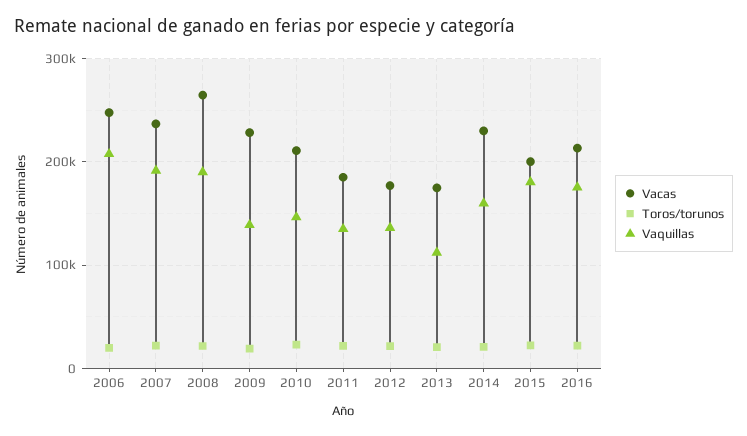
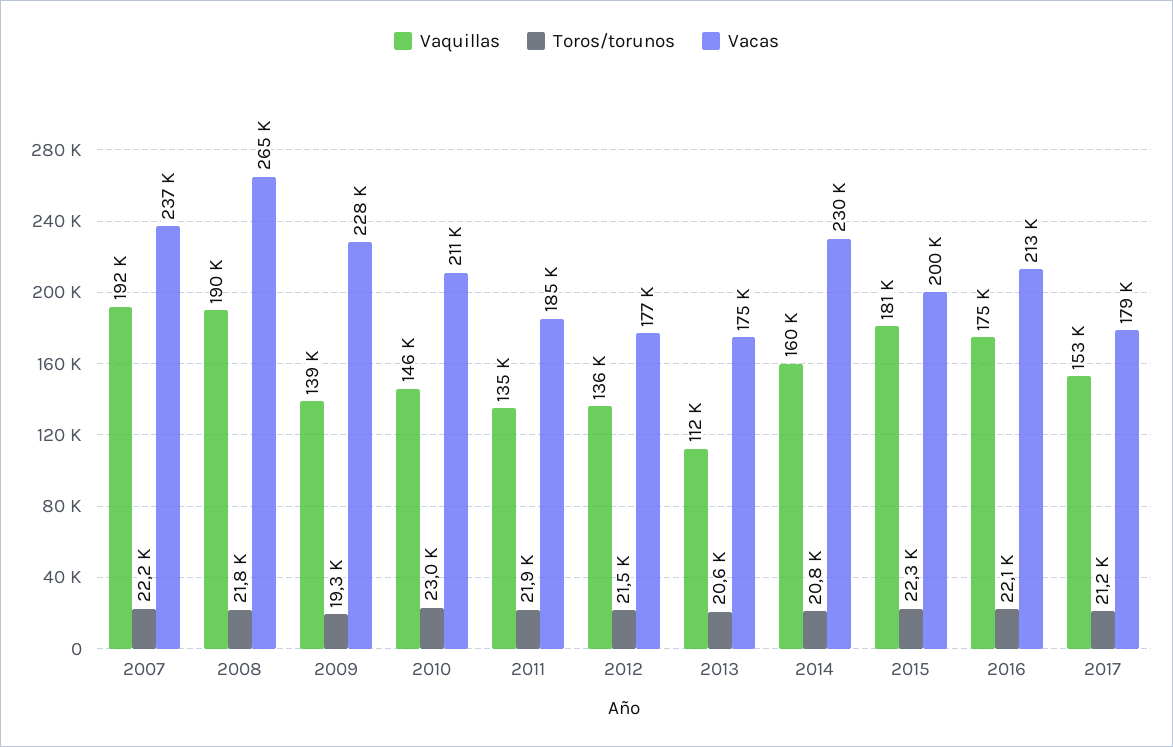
Vacas, 2006: 250000 -> none
Toros/torunos, 2006: 20000 -> none
Vaquillas, 2006: 210000 -> none
Vaquillas, 2017: none -> 153000
Toros/torunos, 2017: none -> 21200
Vacas, 2017: none -> 179000

